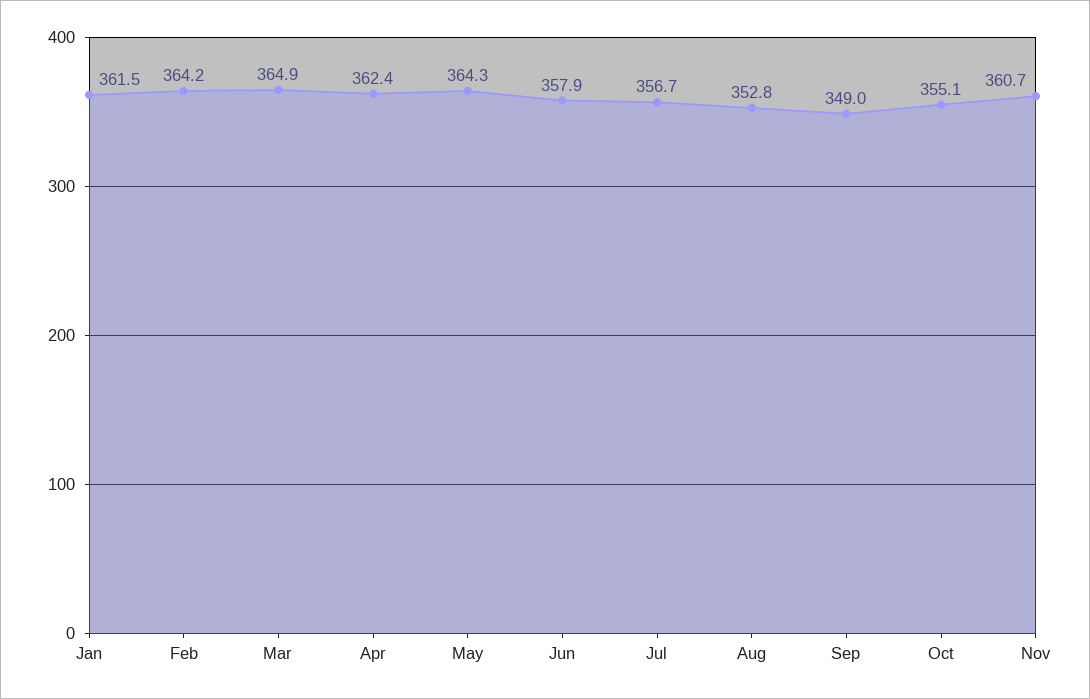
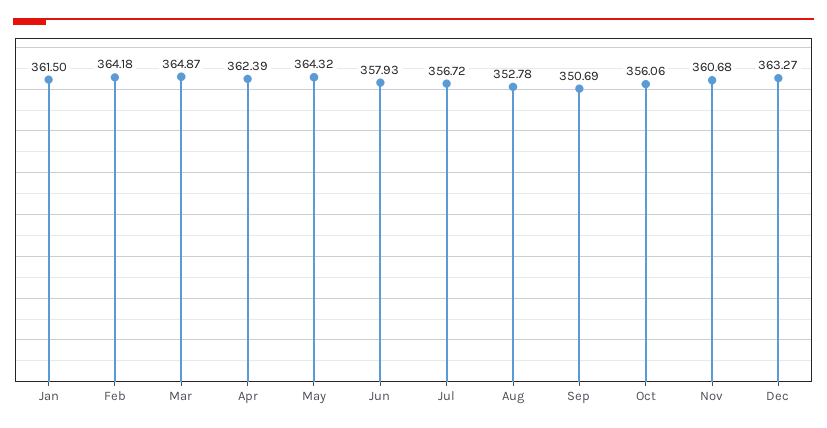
Sep: 349 -> 350.69
Oct: 355.1 -> 356.06
Dec: none -> 363.27

